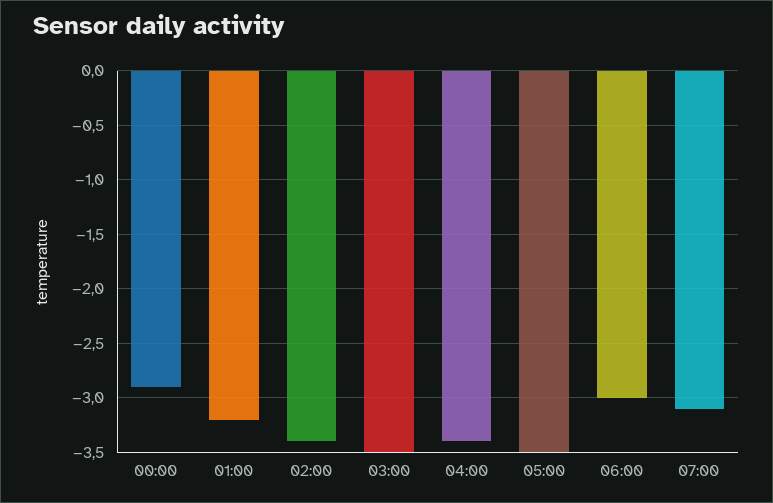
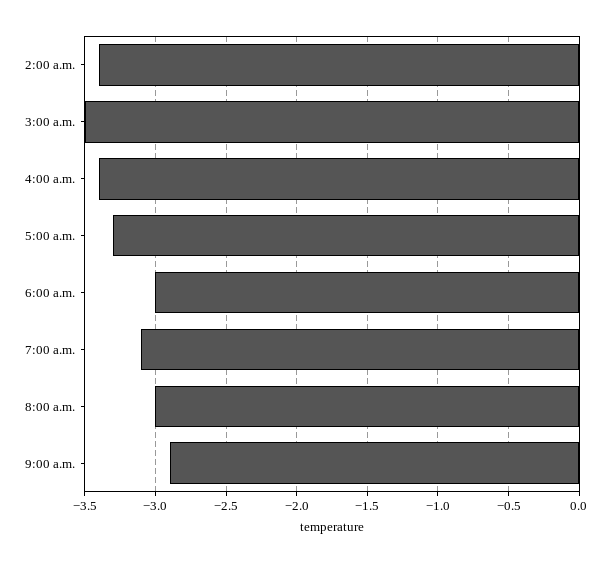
00:00: -2.9 -> none
01:00: -3.2 -> none
05:00: -3.5 -> -3.3
8:00 a.m.: none -> -3
9:00 a.m.: none -> -2.9

